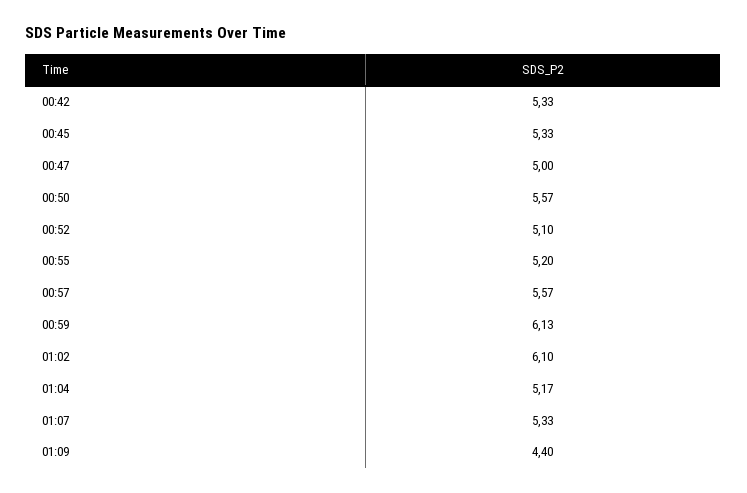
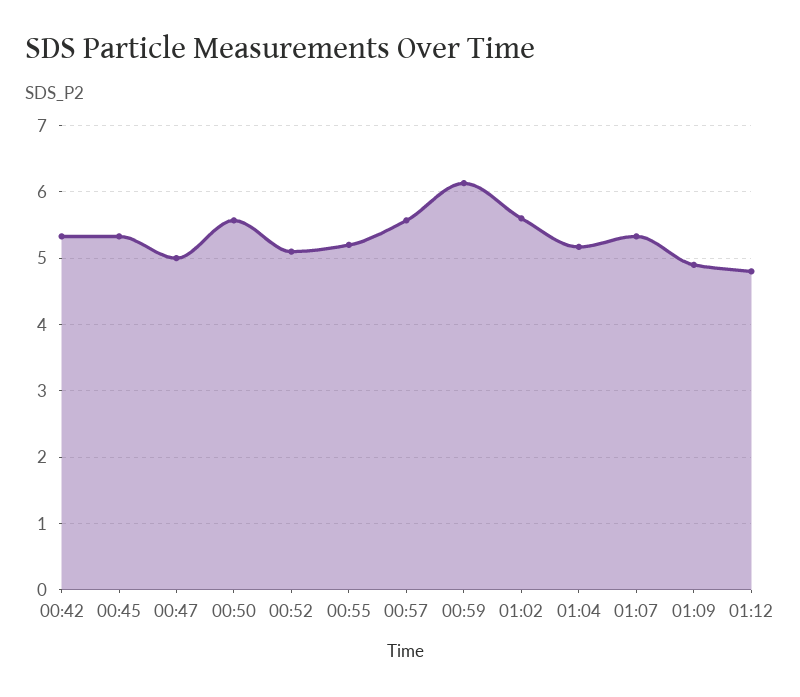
01:02: 6.1 -> 5.6
01:09: 4.4 -> 4.9
01:12: none -> 4.8

